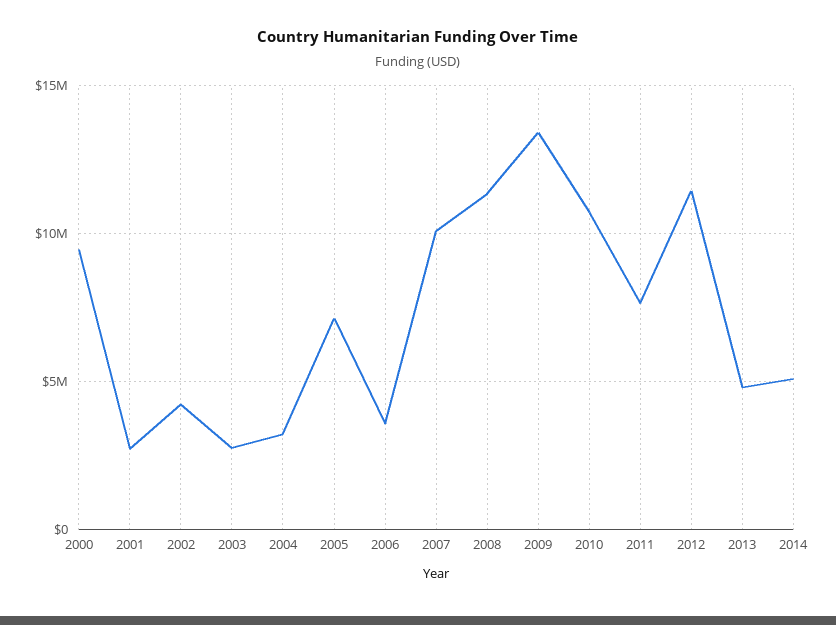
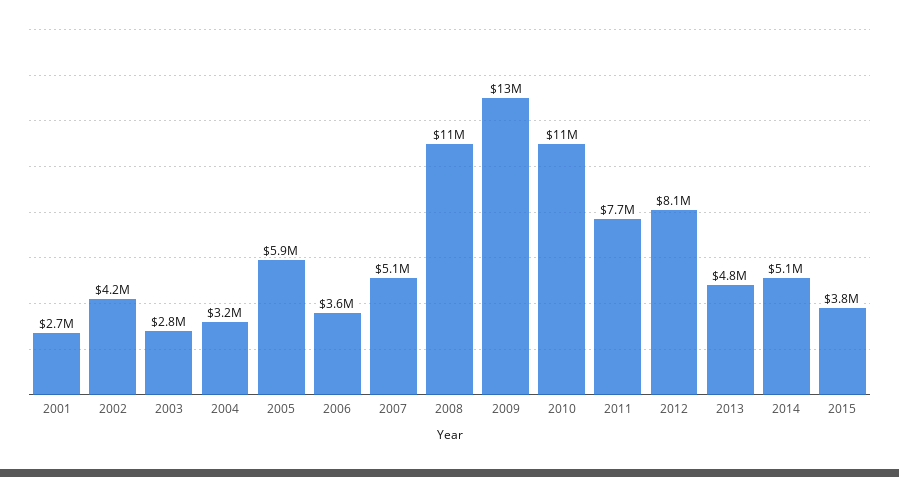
2000: 9500000 -> none
2005: 7000000 -> 5900000
2007: 10000000 -> 5100000
2012: 11500000 -> 8100000
2015: none -> 3800000

